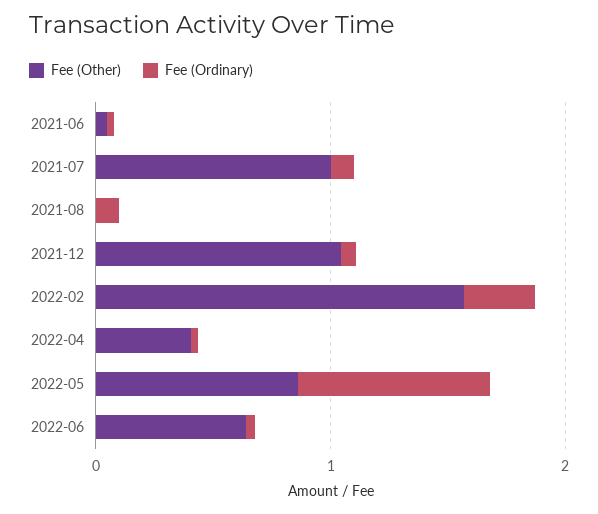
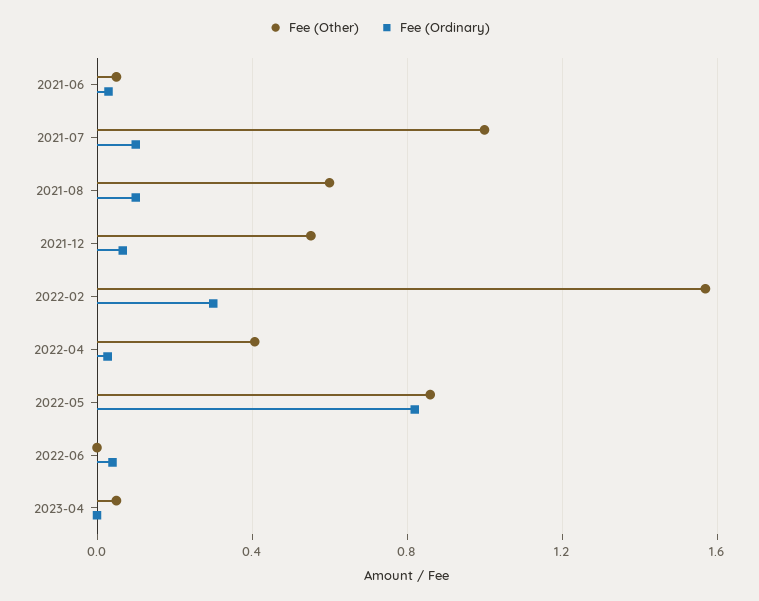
Fee (Other), 2021-08: 0 -> 0.6
Fee (Other), 2021-12: 1 -> 0.55
Fee (Other), 2022-06: 0.6 -> 0
Fee (Other), 2023-04: none -> 0.05
Fee (Ordinary), 2023-04: none -> 0

